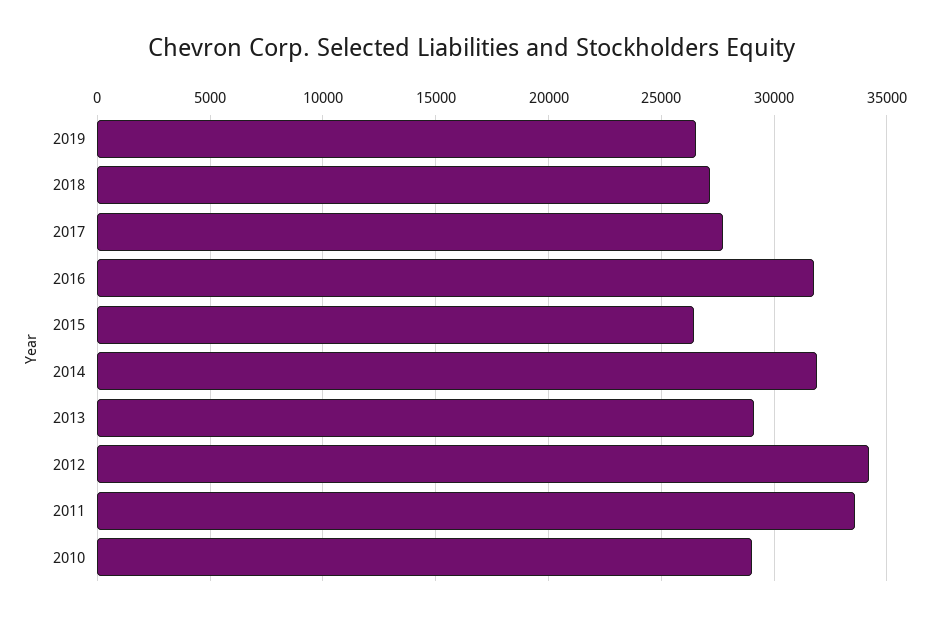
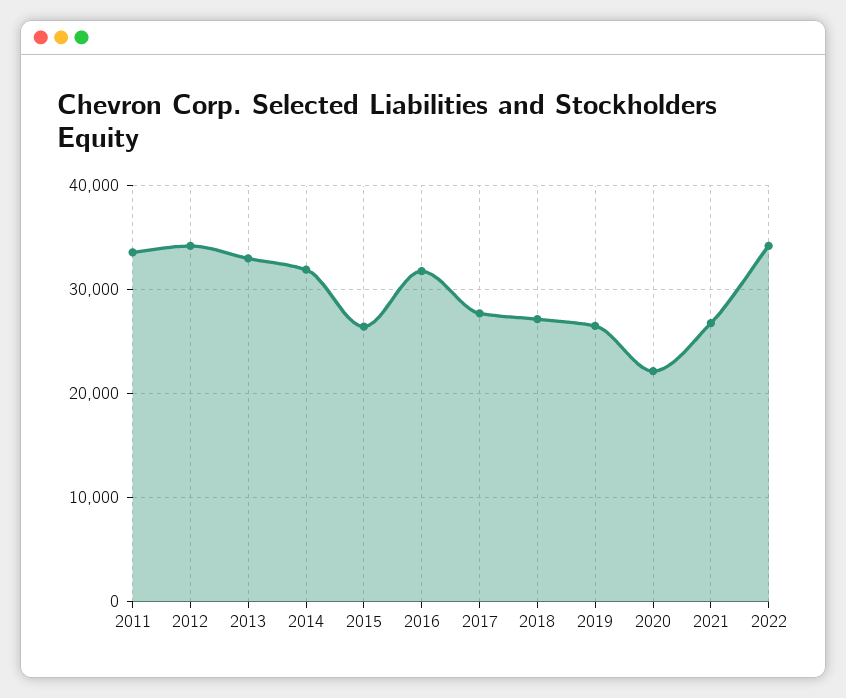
2013: 29000 -> 33000
2010: 29000 -> none
2020: none -> 22000
2021: none -> 27000
2022: none -> 34000

